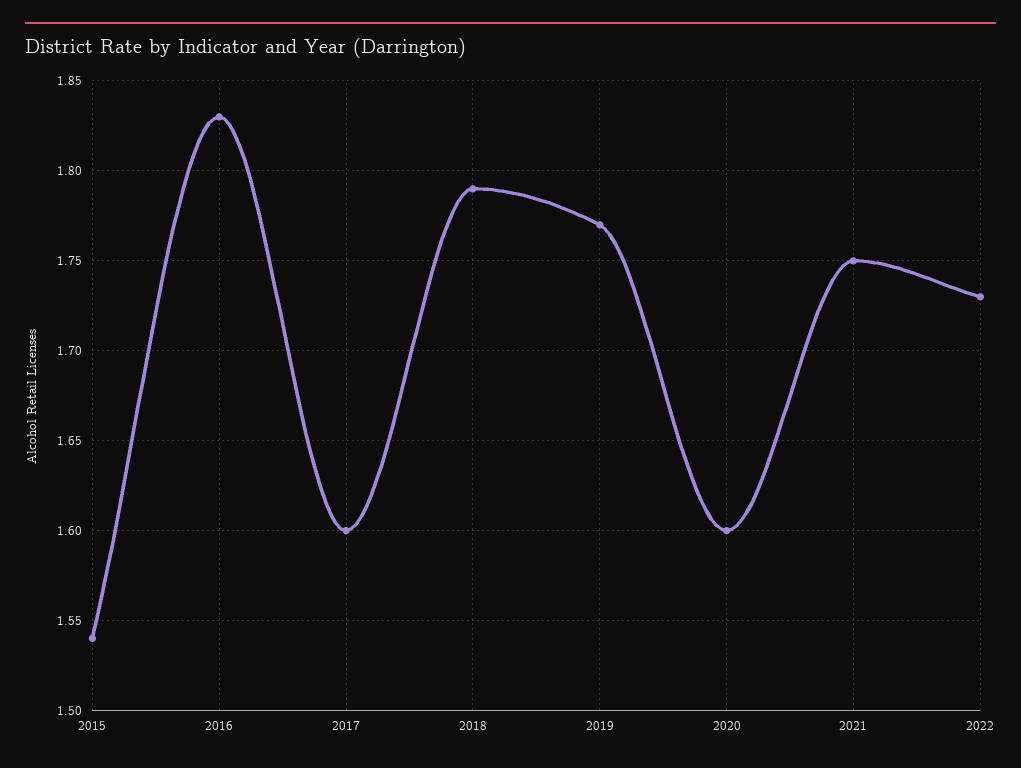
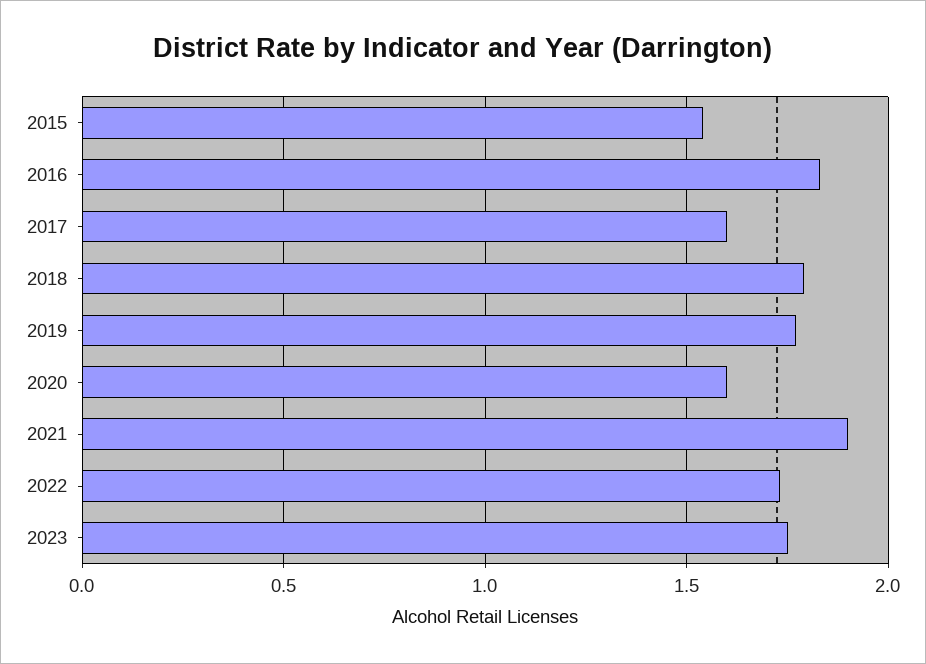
2021: 1.75 -> 1.9
2023: none -> 1.75

